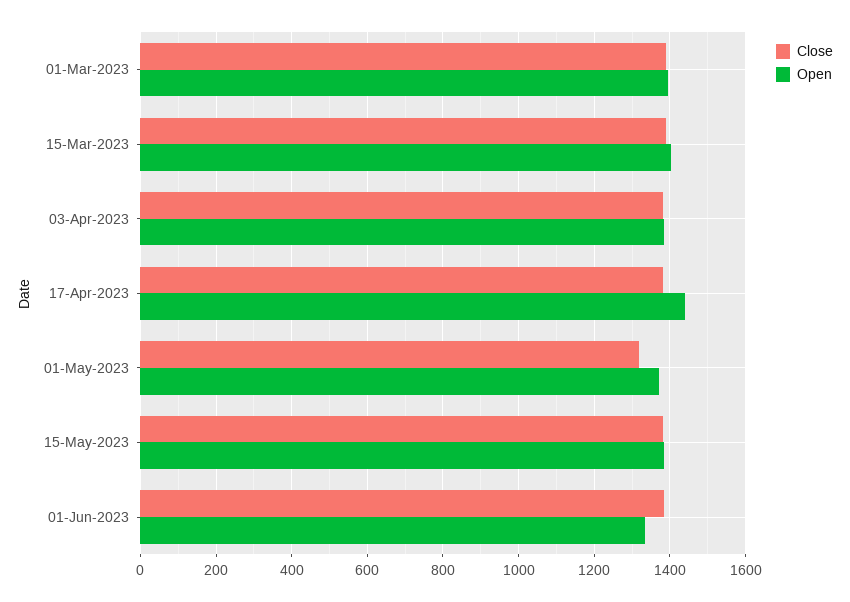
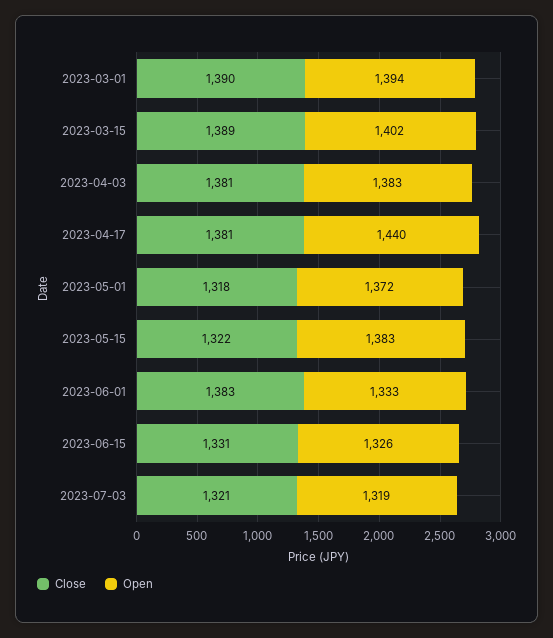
Close, 15-May-2023: 1380 -> 1322
Close, 2023-06-15: none -> 1331
Open, 2023-06-15: none -> 1326
Close, 2023-07-03: none -> 1321
Open, 2023-07-03: none -> 1319

